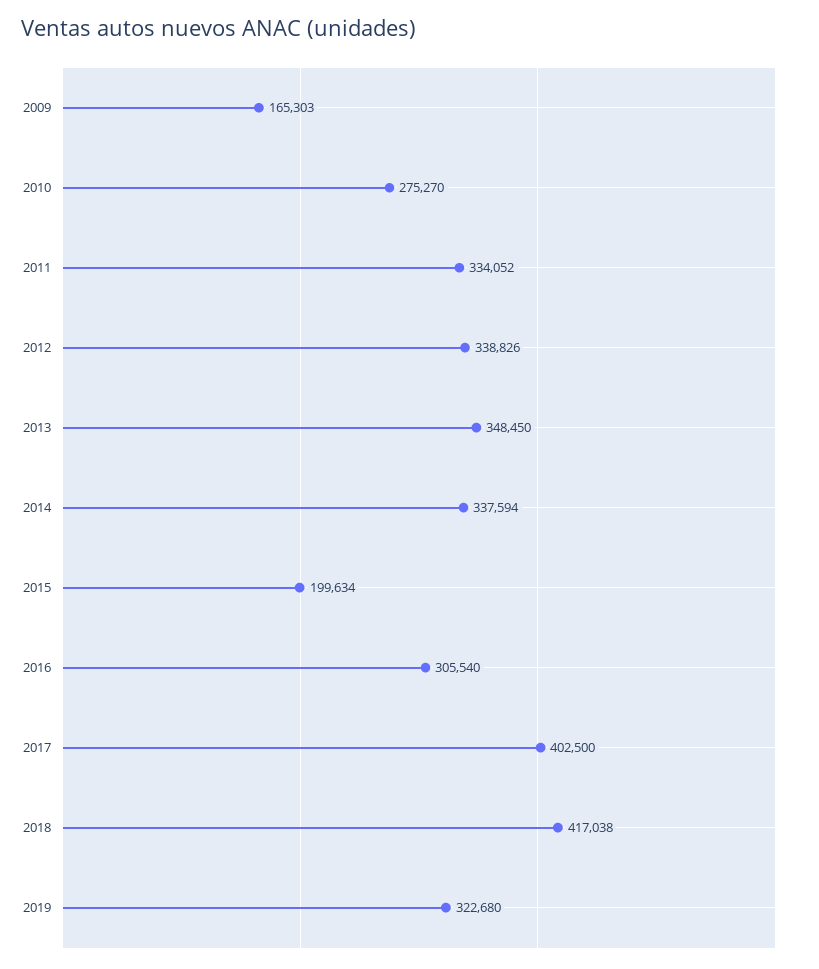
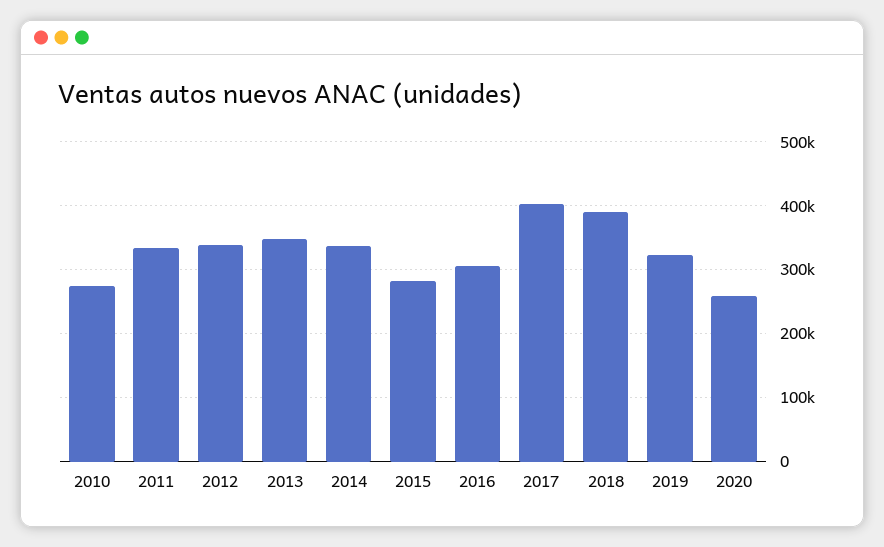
2009: 165303 -> none
2015: 199634 -> 280000
2018: 417038 -> 390000
2020: none -> 260000

